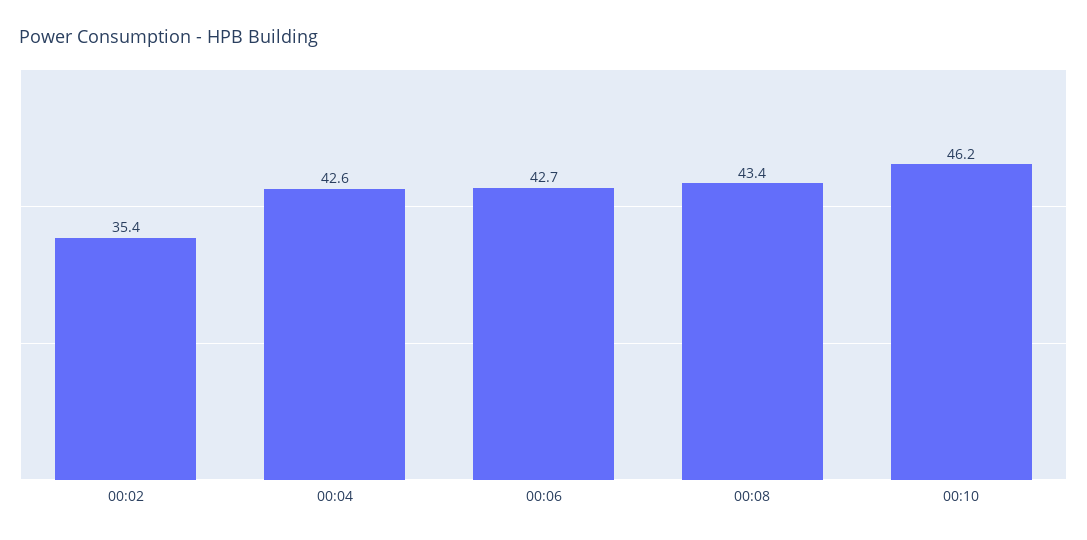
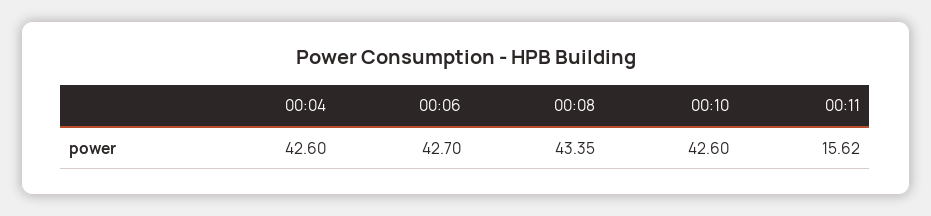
00:02: 35.4 -> none
00:10: 46.2 -> 42.6
00:11: none -> 15.62

